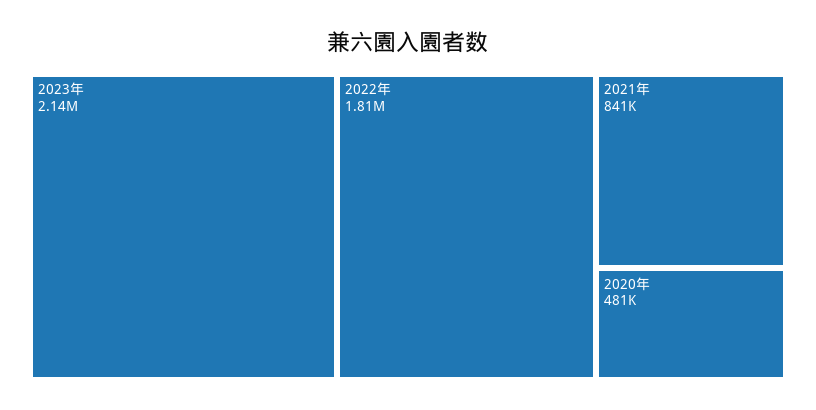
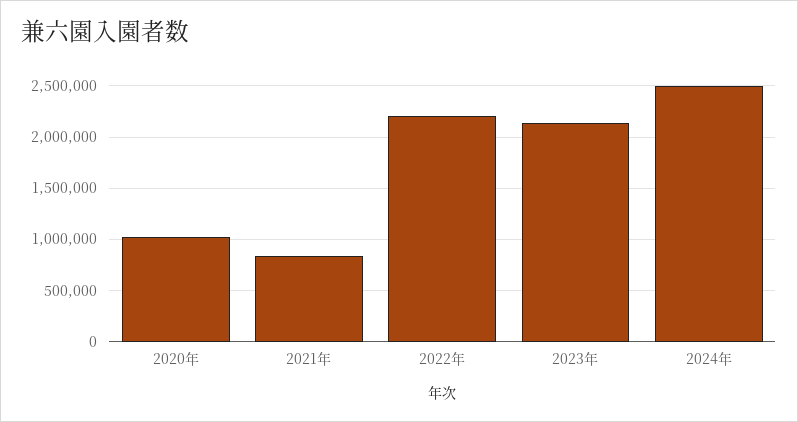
2022年: 1810000 -> 2200000
2020年: 481000 -> 1000000
2024年: none -> 2500000

